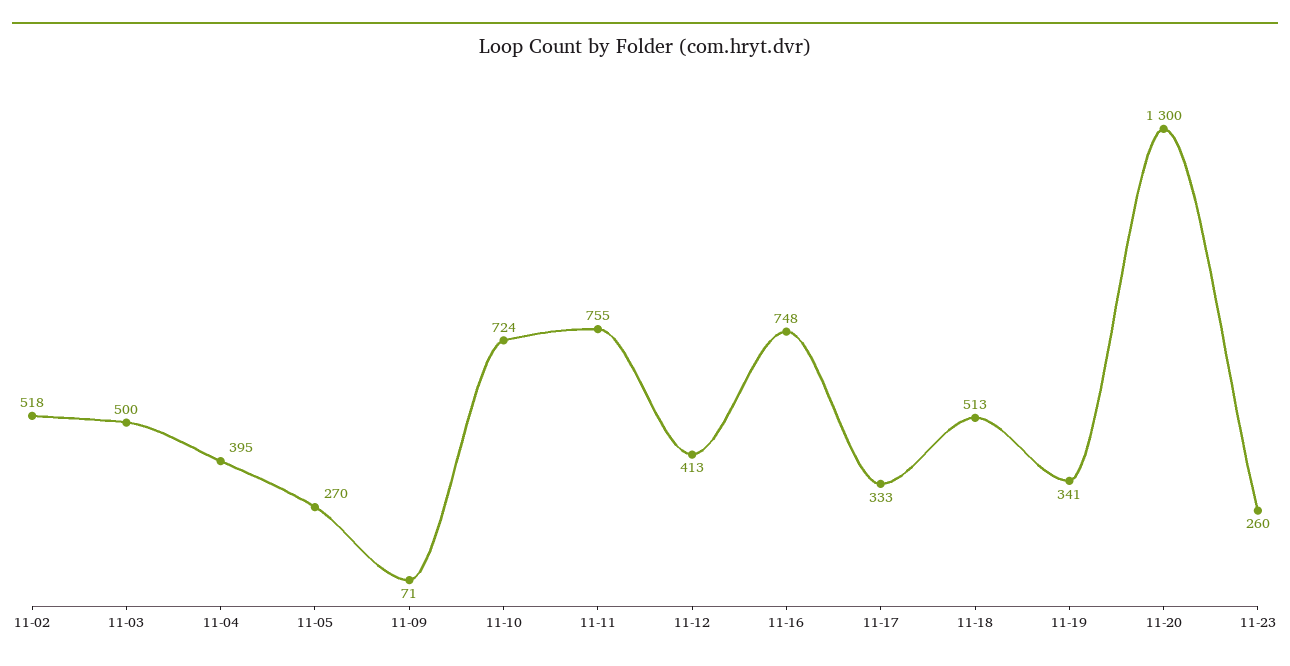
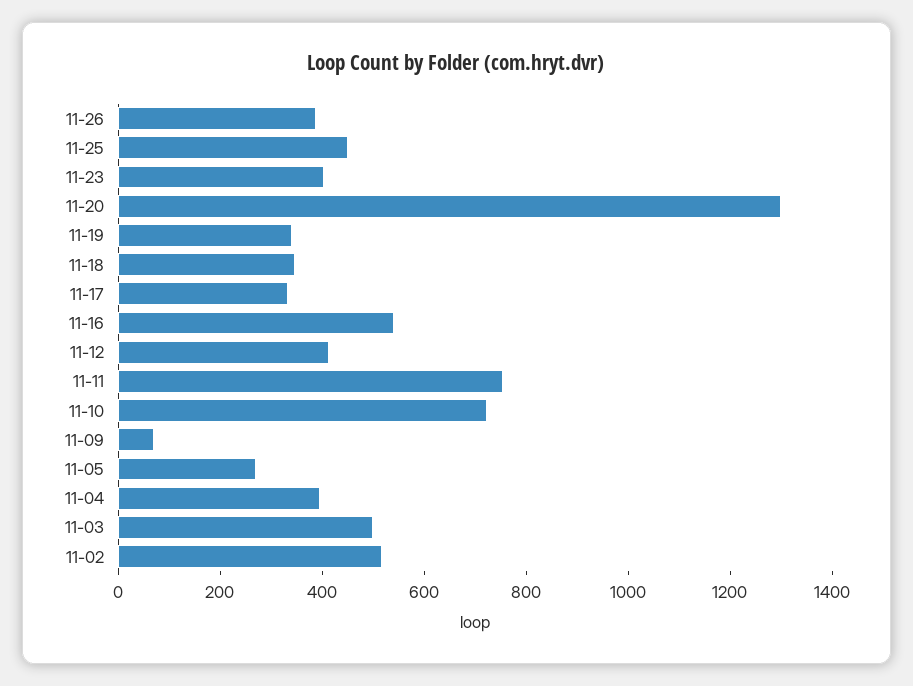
11-16: 748 -> 550
11-18: 513 -> 350
11-23: 260 -> 400
11-26: none -> 400
11-25: none -> 450

